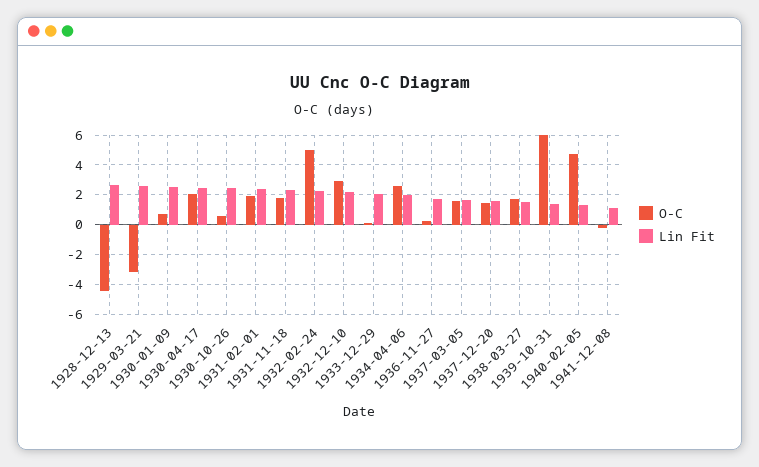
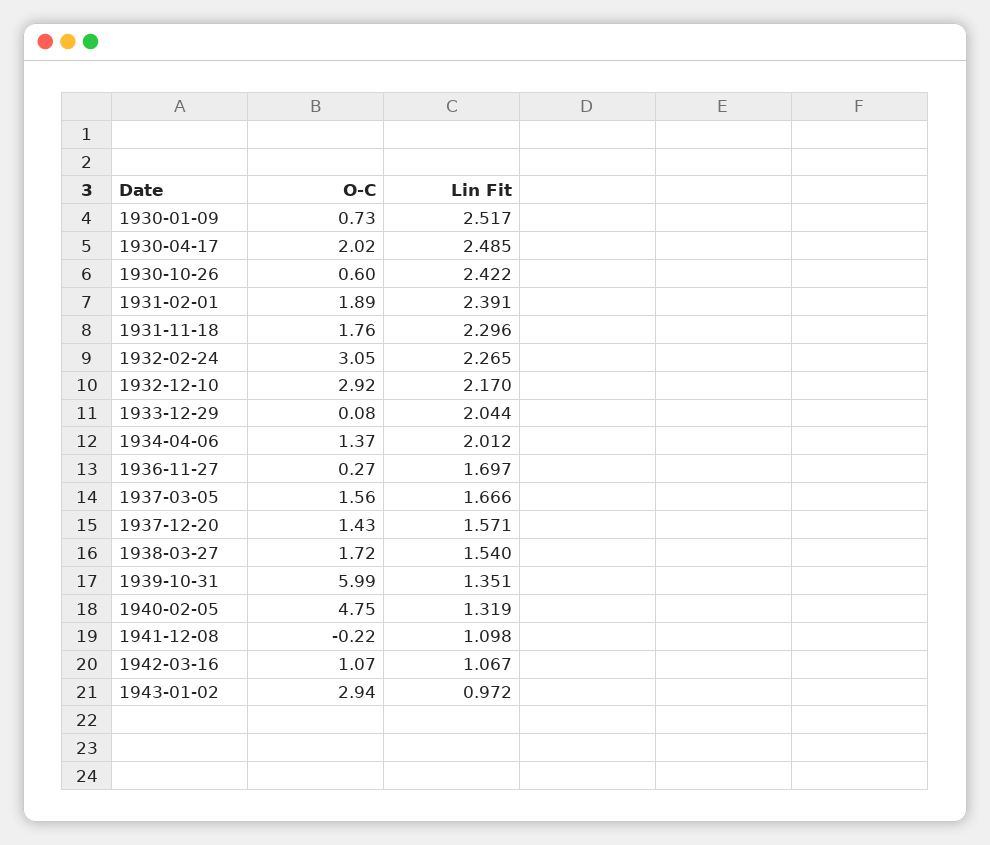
O-C, 1928-12-13: -4.5 -> none
Lin Fit, 1928-12-13: 2.5 -> none
O-C, 1929-03-21: -3 -> none
Lin Fit, 1929-03-21: 2.5 -> none
O-C, 1932-02-24: 5 -> 3.05
O-C, 1934-04-06: 2.5 -> 1.37
O-C, 1942-03-16: none -> 1.07
Lin Fit, 1942-03-16: none -> 1.067
O-C, 1943-01-02: none -> 2.94
Lin Fit, 1943-01-02: none -> 0.972

